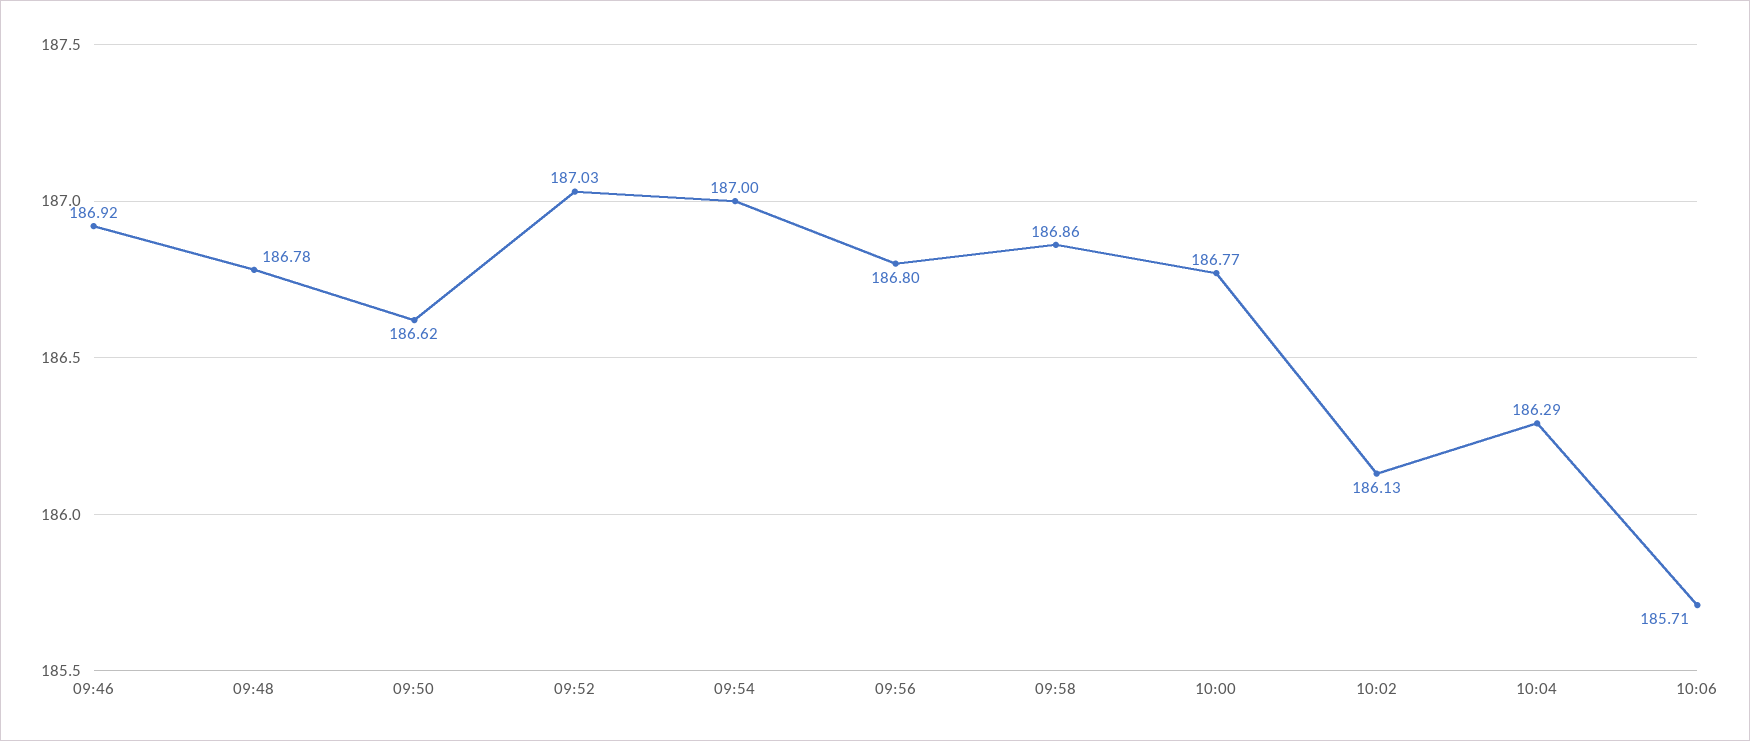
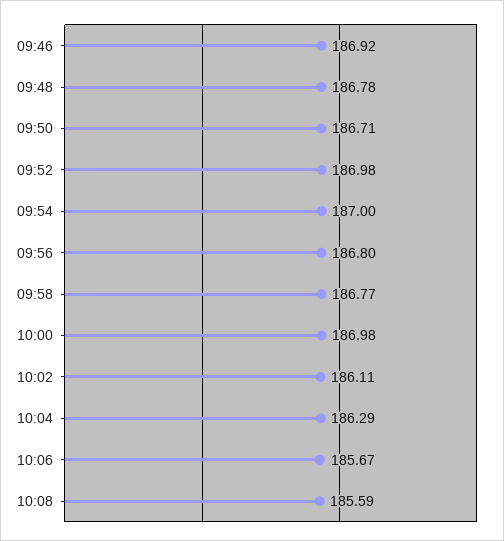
09:50: 186.62 -> 186.71
09:52: 187.03 -> 186.98
09:58: 186.86 -> 186.77
10:00: 186.77 -> 186.98
10:02: 186.13 -> 186.11
10:06: 185.71 -> 185.67
10:08: none -> 185.59

